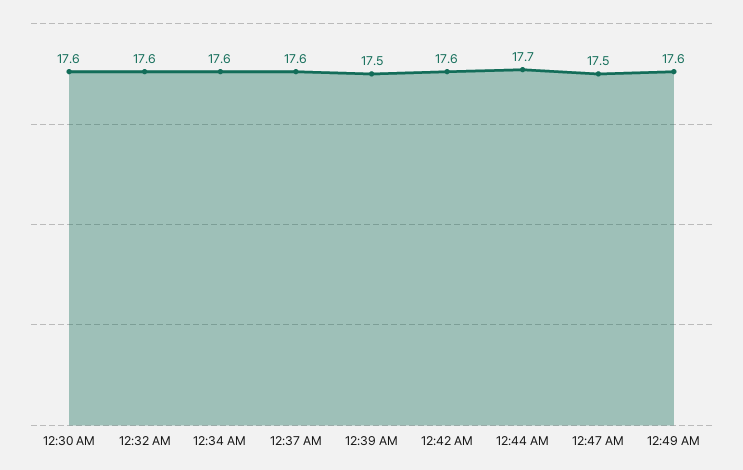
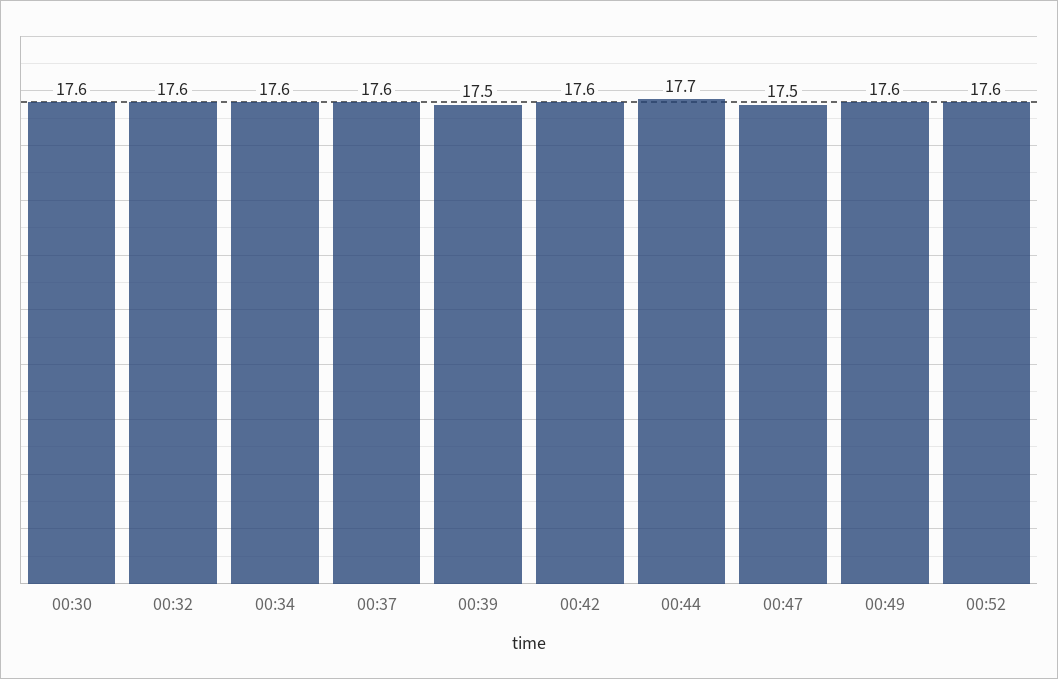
00:52: none -> 17.6

